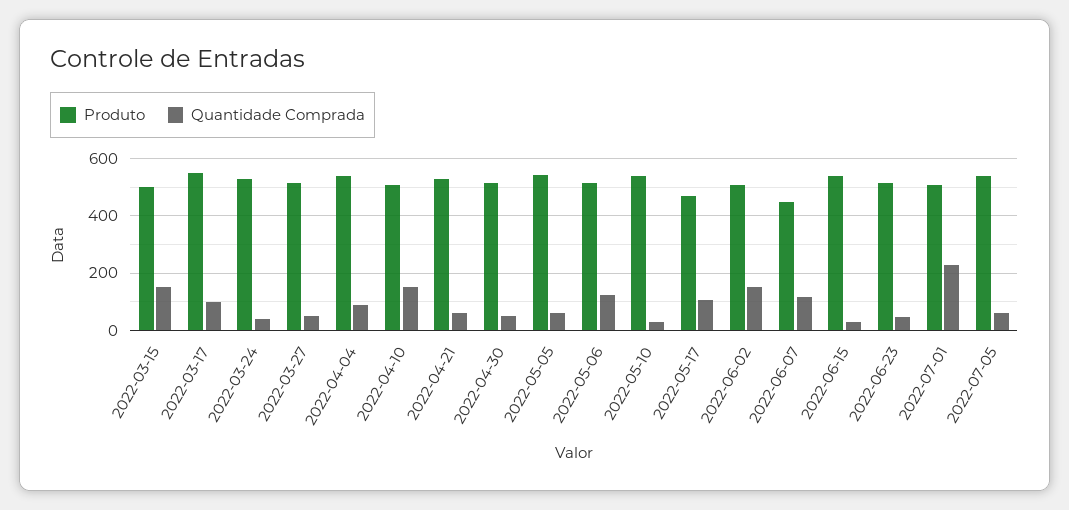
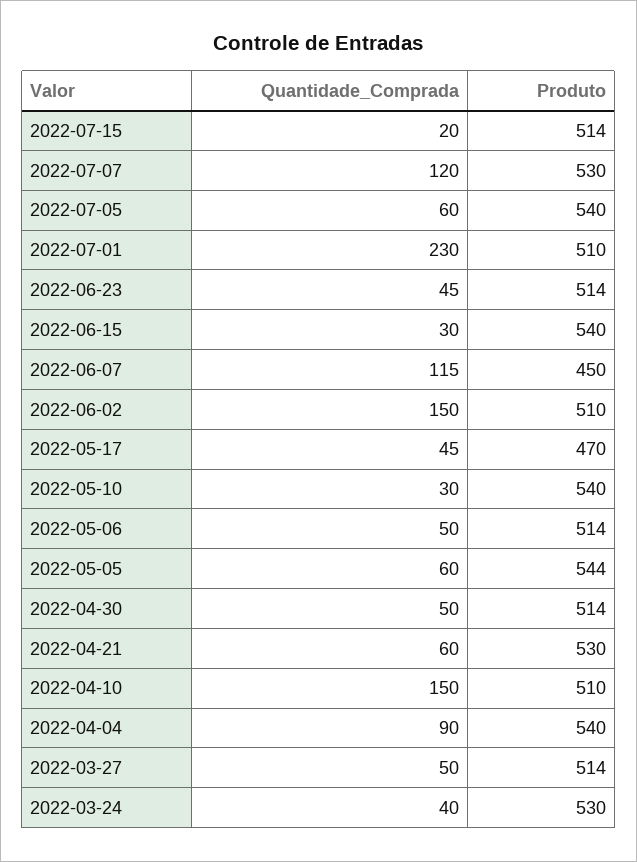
Produto, 2022-03-15: 500 -> none
Quantidade Comprada, 2022-03-15: 150 -> none
Produto, 2022-03-17: 550 -> none
Quantidade Comprada, 2022-03-17: 100 -> none
Quantidade Comprada, 2022-05-06: 125 -> 50
Quantidade Comprada, 2022-05-17: 100 -> 45
Quantidade Comprada, 2022-07-15: none -> 20
Produto, 2022-07-15: none -> 514
Quantidade Comprada, 2022-07-07: none -> 120
Produto, 2022-07-07: none -> 530

